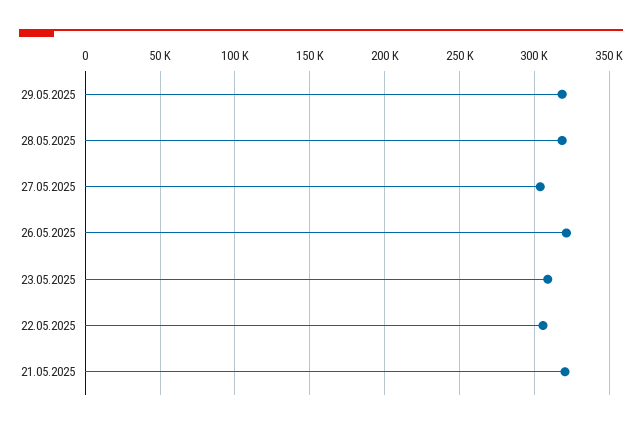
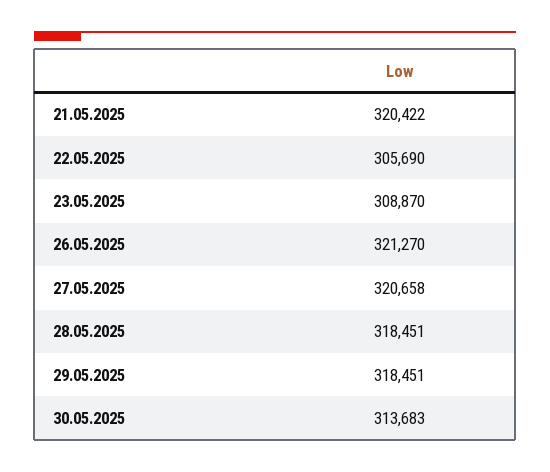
27.05.2025: 305000 -> 320658
30.05.2025: none -> 313683

